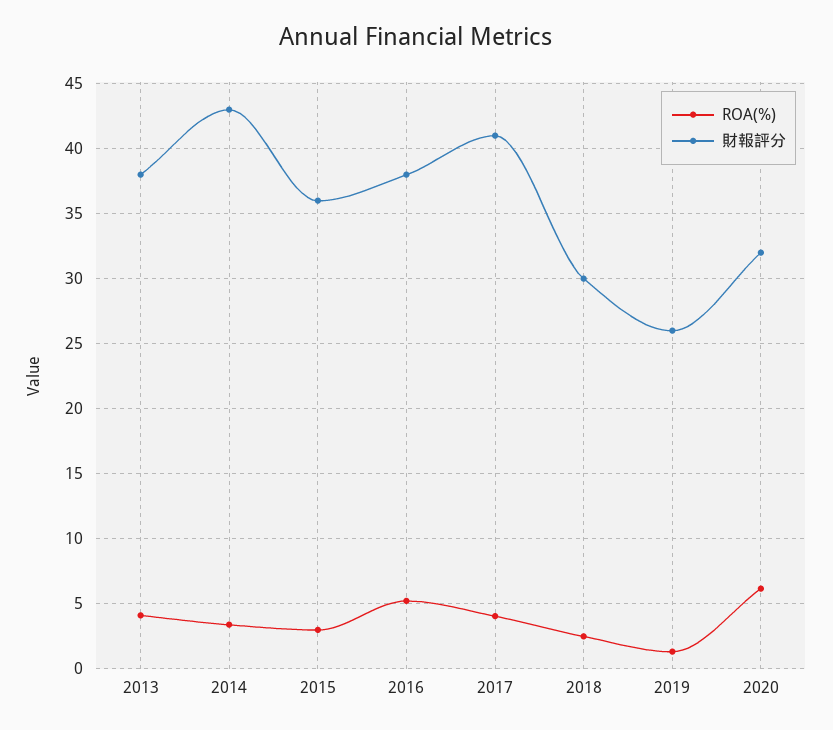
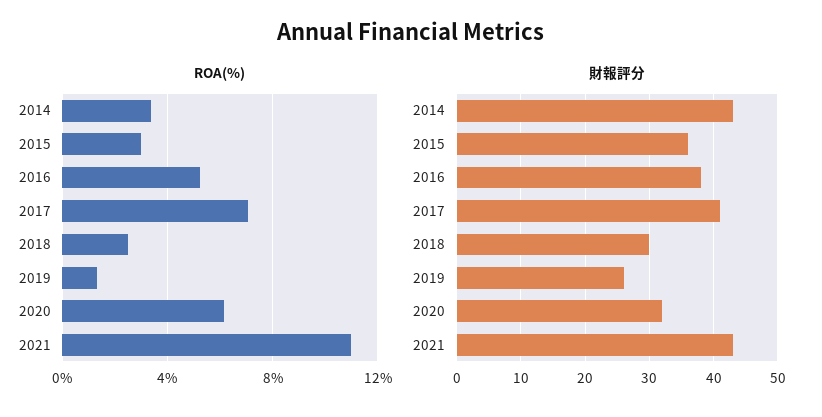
ROA(%), 2013: 4 -> none
財報評分, 2013: 38 -> none
ROA(%), 2017: 4 -> 7
ROA(%), 2021: none -> 11
財報評分, 2021: none -> 43

